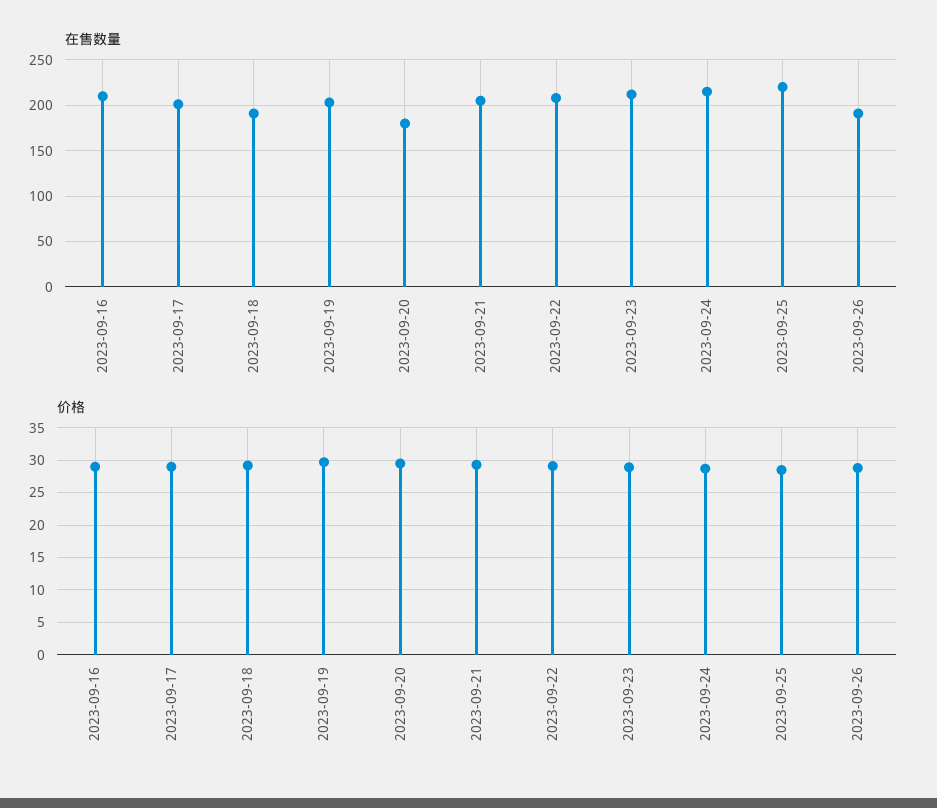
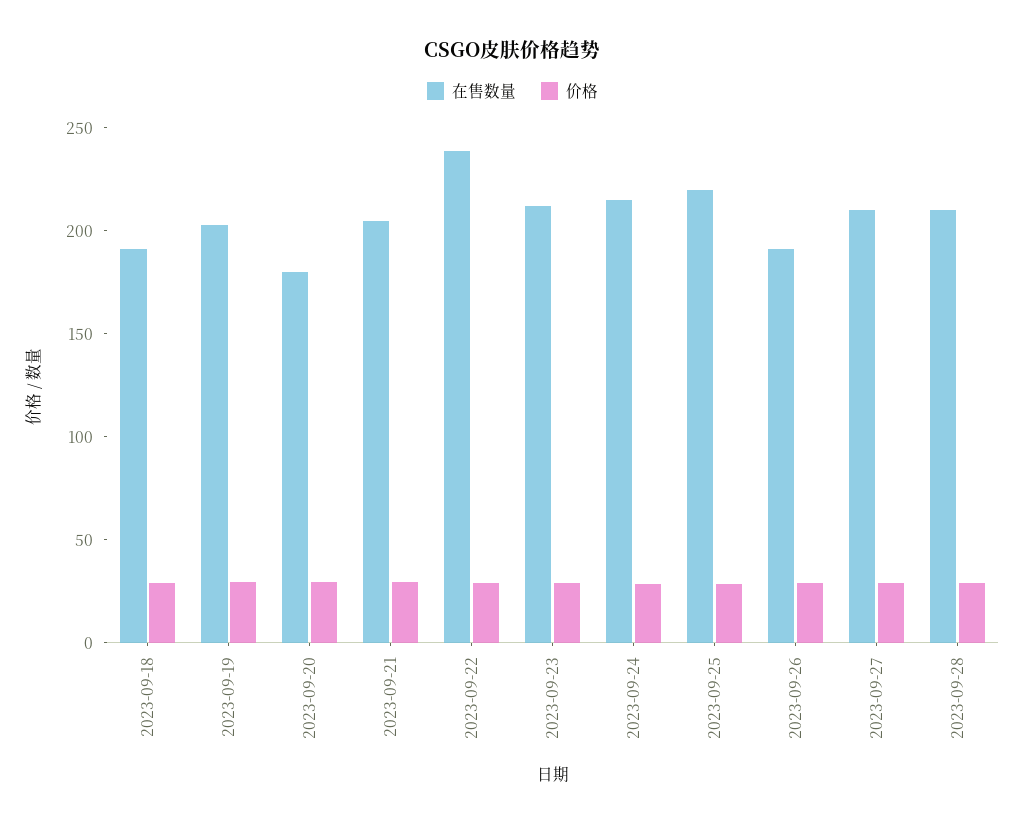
在售数量, 2023-09-16: 210 -> none
在售数量, 2023-09-17: 200 -> none
在售数量, 2023-09-22: 210 -> 240
价格, 2023-09-16: 29 -> none
价格, 2023-09-17: 29 -> none
在售数量, 2023-09-27: none -> 210
价格, 2023-09-27: none -> 30
在售数量, 2023-09-28: none -> 210
价格, 2023-09-28: none -> 30

